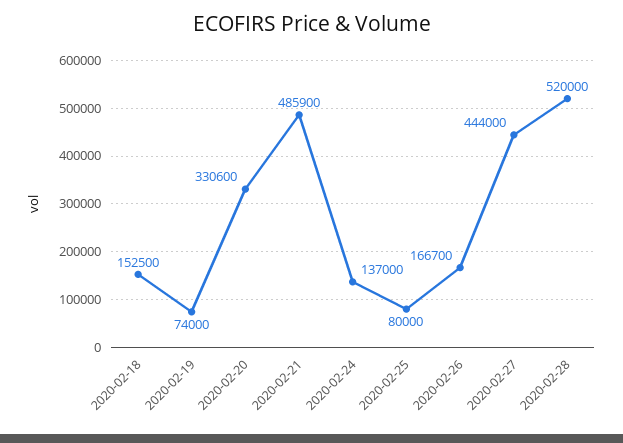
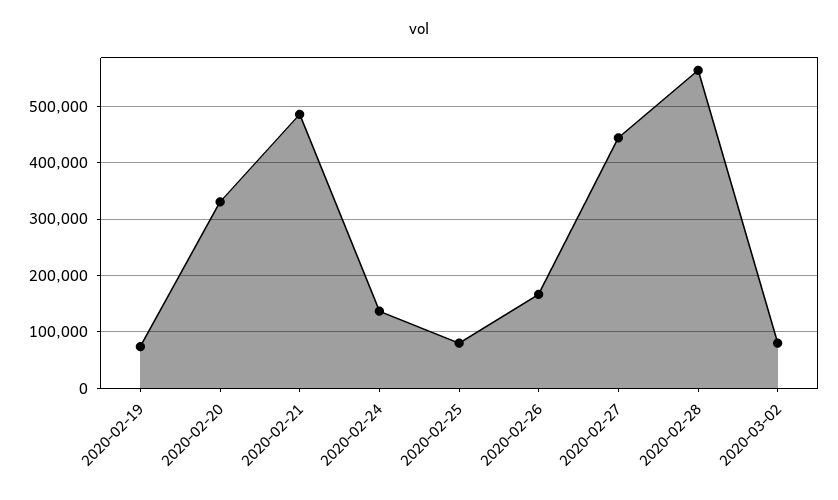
2020-02-18: 152500 -> none
2020-02-28: 520000 -> 560000
2020-03-02: none -> 80000

